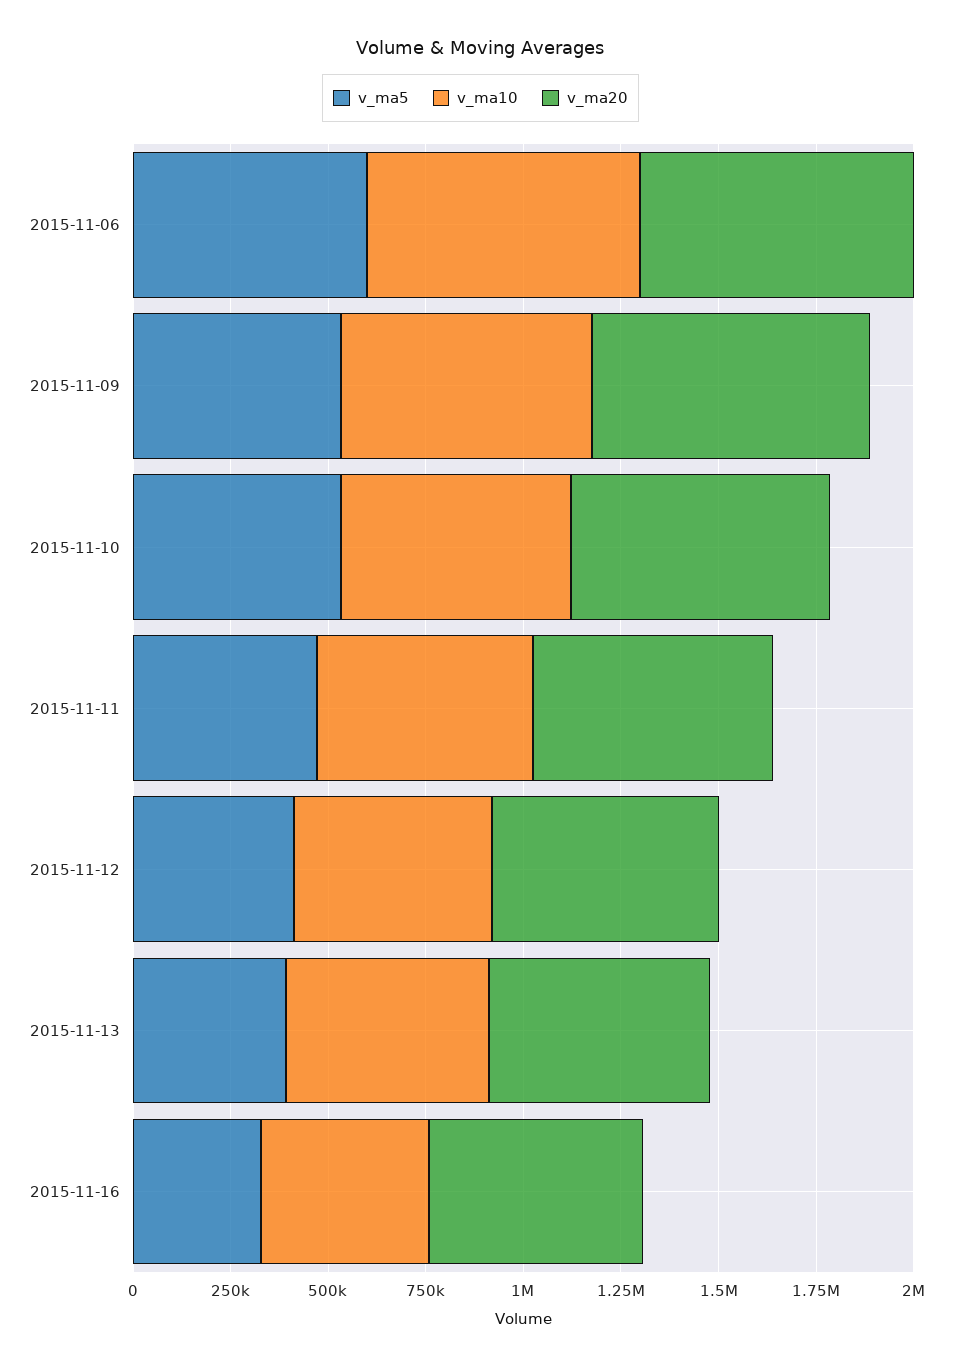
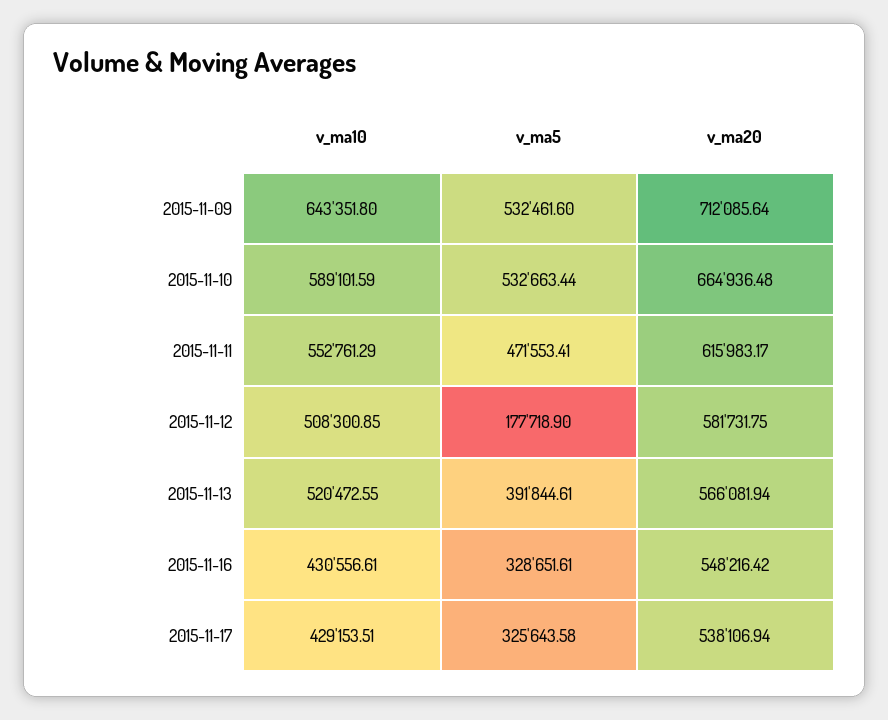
v_ma5, 2015-11-06: 600000 -> none
v_ma10, 2015-11-06: 700000 -> none
v_ma20, 2015-11-06: 700000 -> none
v_ma5, 2015-11-12: 400000 -> 177718.9
v_ma10, 2015-11-17: none -> 429153.51
v_ma5, 2015-11-17: none -> 325643.58
v_ma20, 2015-11-17: none -> 538106.94

